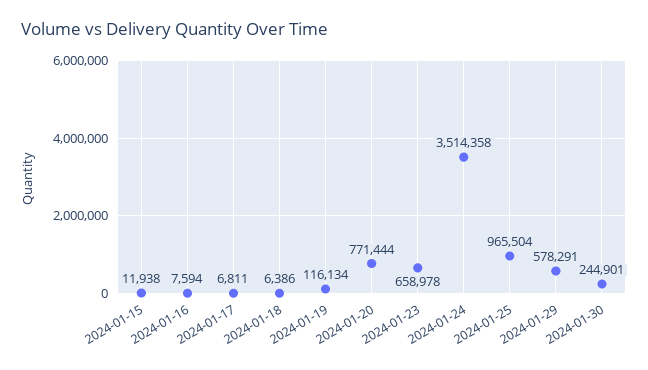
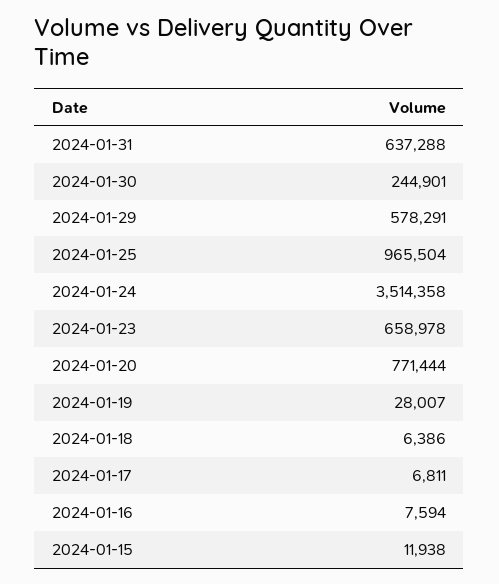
2024-01-19: 116134 -> 28007
2024-01-31: none -> 637288

